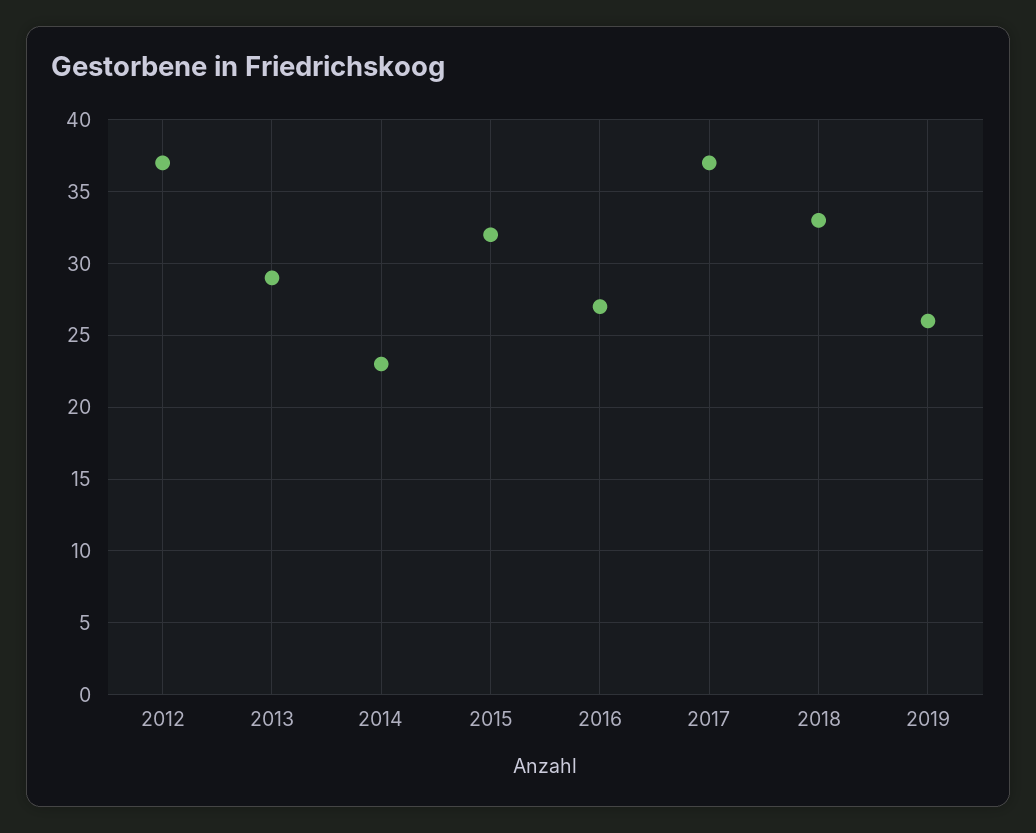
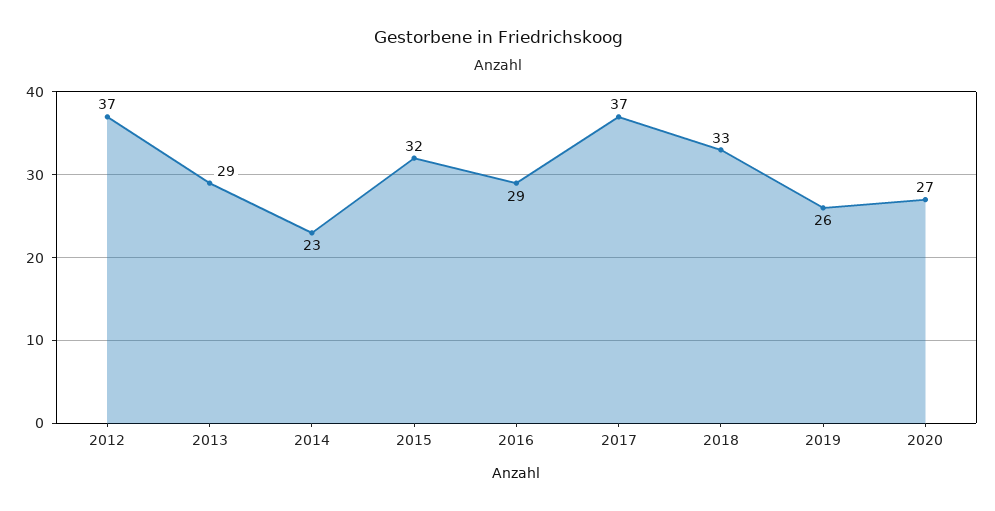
2016: 27 -> 29
2020: none -> 27

